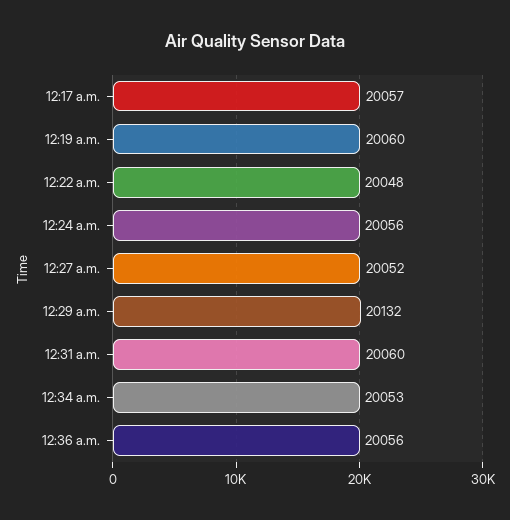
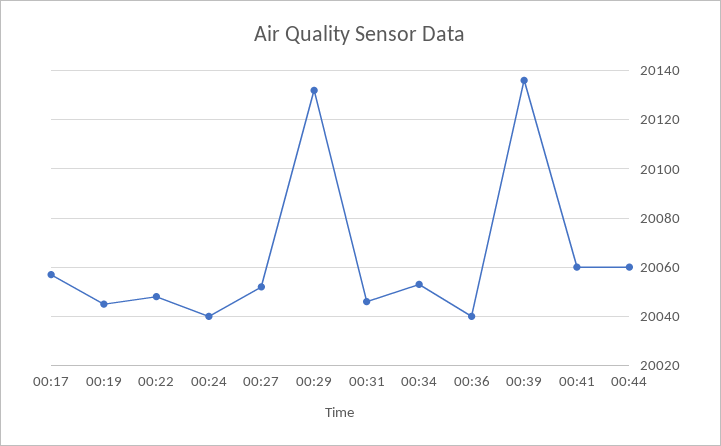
12:19 a.m.: 20060 -> 20045
12:24 a.m.: 20056 -> 20040
12:31 a.m.: 20060 -> 20045
12:36 a.m.: 20056 -> 20040
00:39: none -> 20135
00:41: none -> 20060
00:44: none -> 20060

